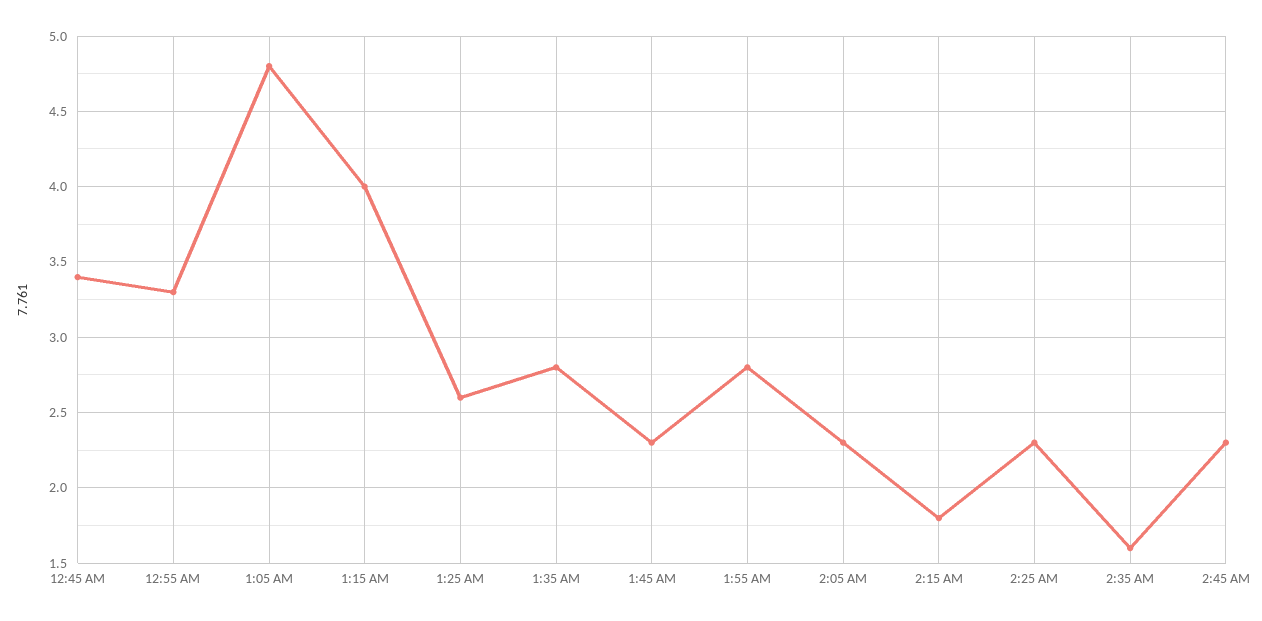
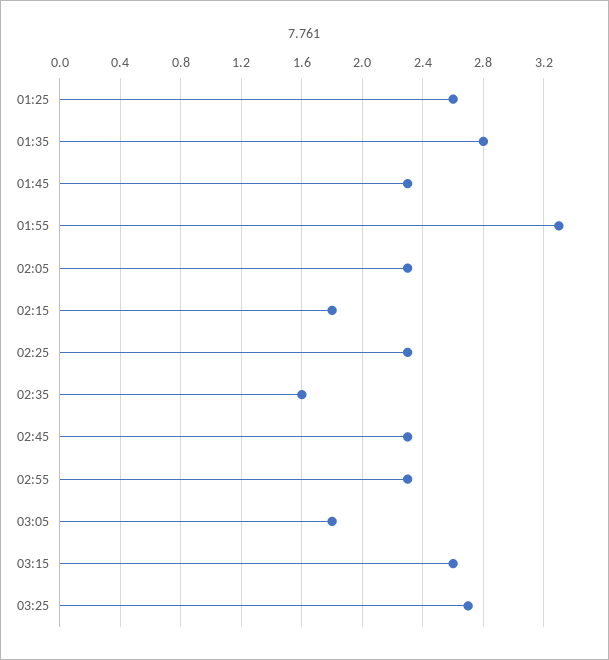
12:45 AM: 3.4 -> none
12:55 AM: 3.3 -> none
1:05 AM: 4.8 -> none
1:15 AM: 4 -> none
1:55 AM: 2.8 -> 3.3
02:55: none -> 2.3
03:05: none -> 1.8
03:15: none -> 2.6
03:25: none -> 2.7

